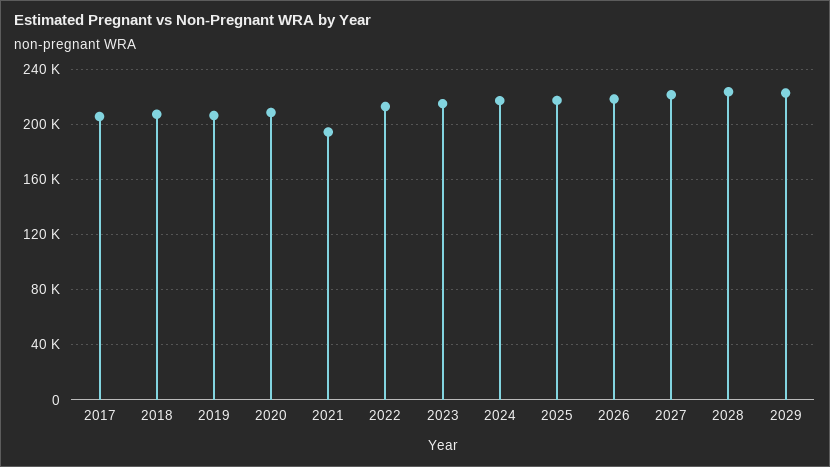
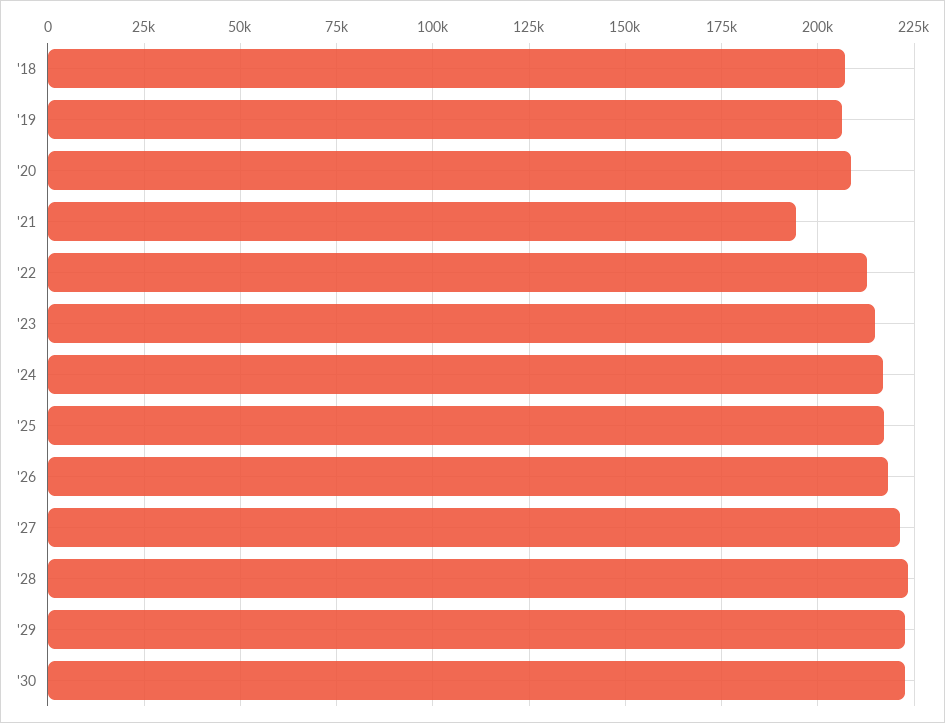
2017: 205000 -> none
'30: none -> 222500

